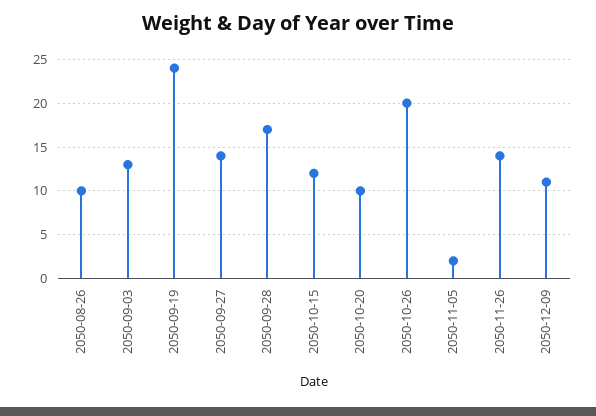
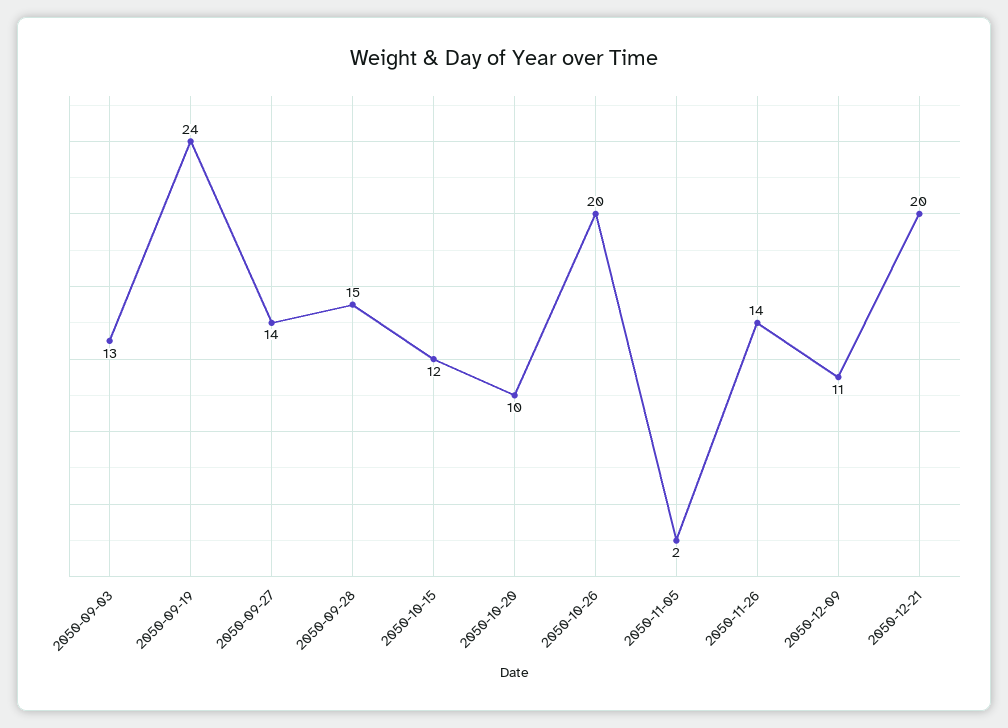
2050-08-26: 10 -> none
2050-09-28: 17 -> 15
2050-12-21: none -> 20

